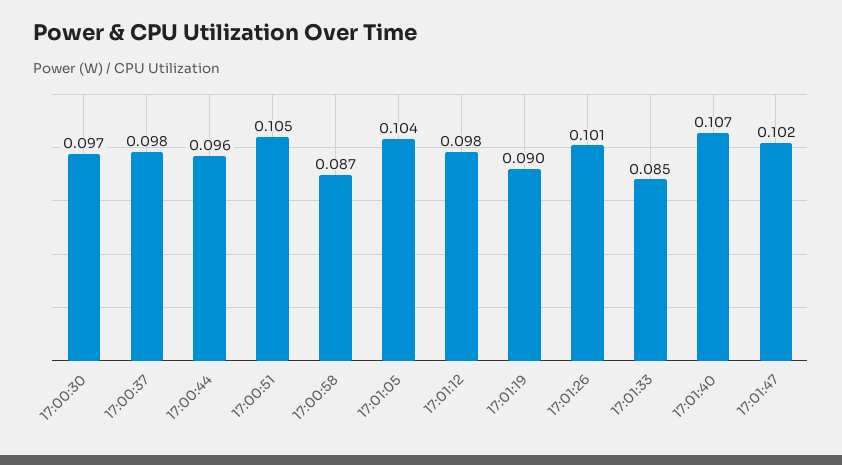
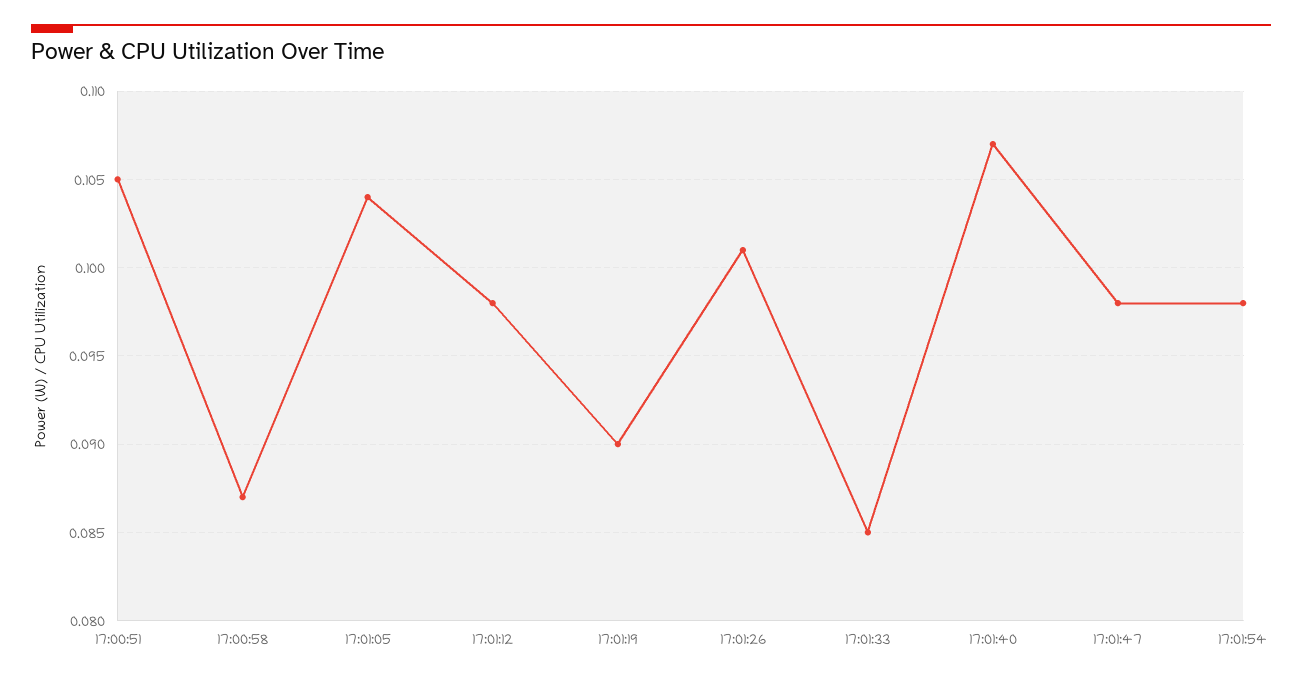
17:00:30: 0.097 -> none
17:00:37: 0.098 -> none
17:00:44: 0.096 -> none
17:01:47: 0.102 -> 0.098
17:01:54: none -> 0.098

